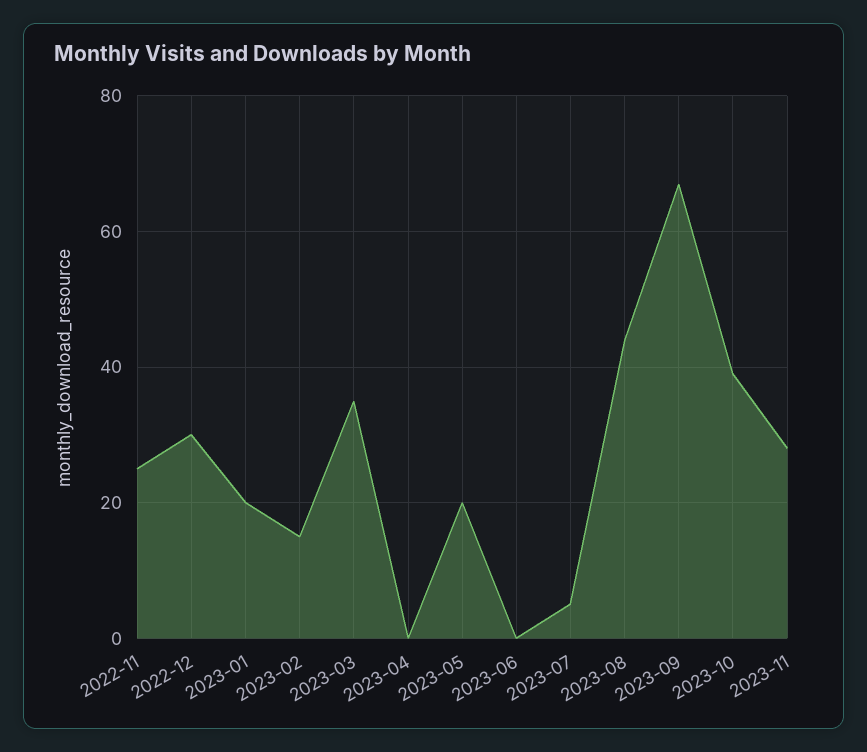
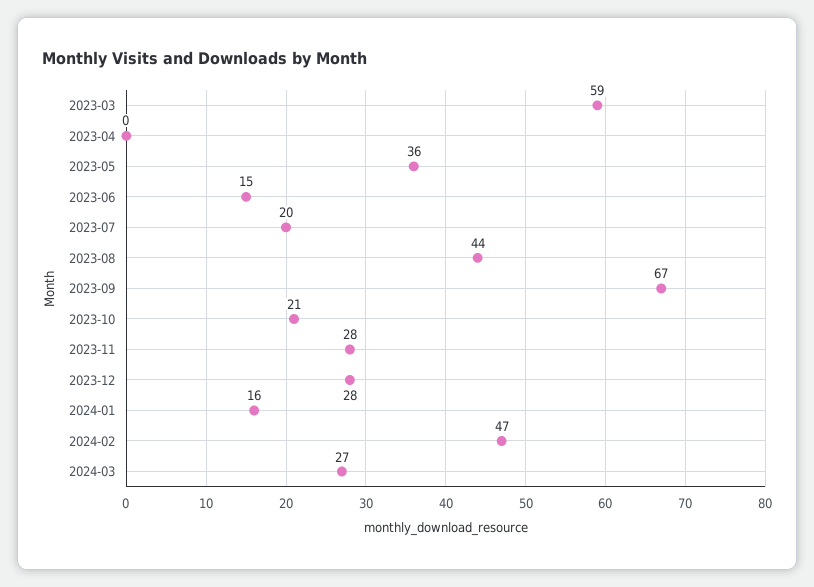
2022-11: 25 -> none
2022-12: 30 -> none
2023-01: 20 -> none
2023-02: 15 -> none
2023-03: 35 -> 59
2023-05: 20 -> 36
2023-06: 0 -> 15
2023-07: 5 -> 20
2023-10: 40 -> 21
2023-12: none -> 28
2024-01: none -> 16
2024-02: none -> 47
2024-03: none -> 27

